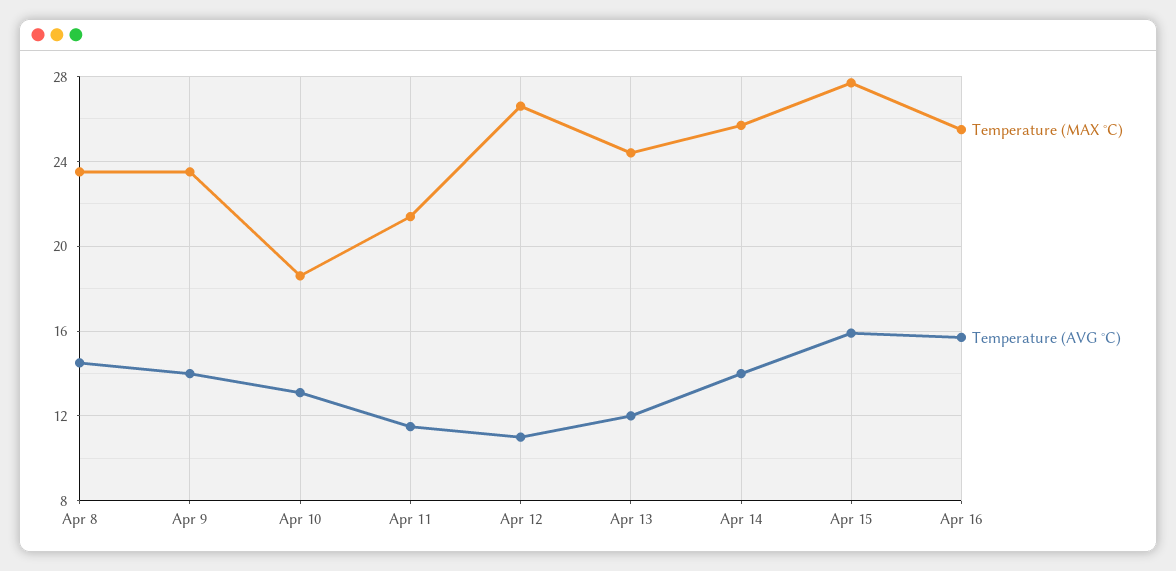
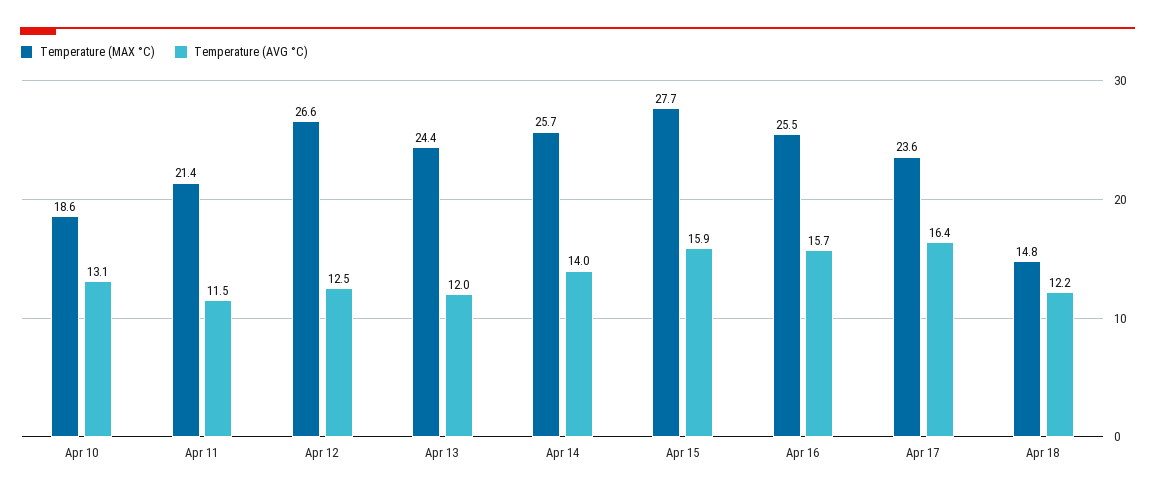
Temperature (MAX °C), Apr 8: 23.5 -> none
Temperature (AVG °C), Apr 8: 14.5 -> none
Temperature (MAX °C), Apr 9: 23.5 -> none
Temperature (AVG °C), Apr 9: 14 -> none
Temperature (AVG °C), Apr 12: 11 -> 12.5
Temperature (MAX °C), Apr 17: none -> 23.6
Temperature (AVG °C), Apr 17: none -> 16.4
Temperature (MAX °C), Apr 18: none -> 14.8
Temperature (AVG °C), Apr 18: none -> 12.2

